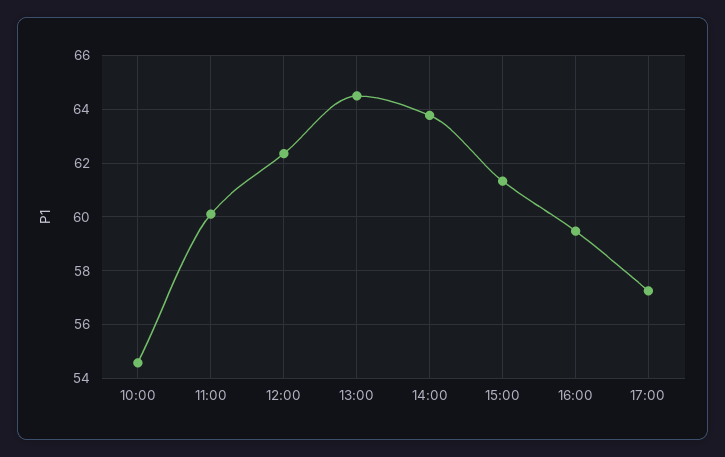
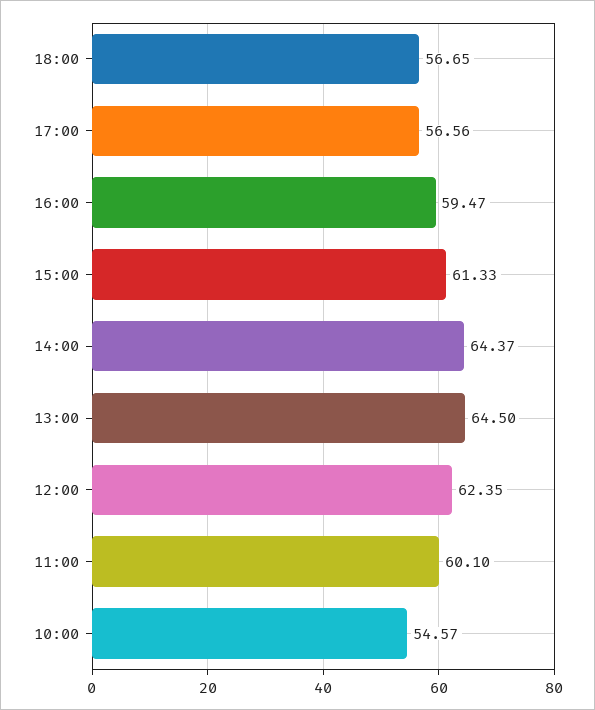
14:00: 63.75 -> 64.37
17:00: 57.25 -> 56.56
18:00: none -> 56.65

